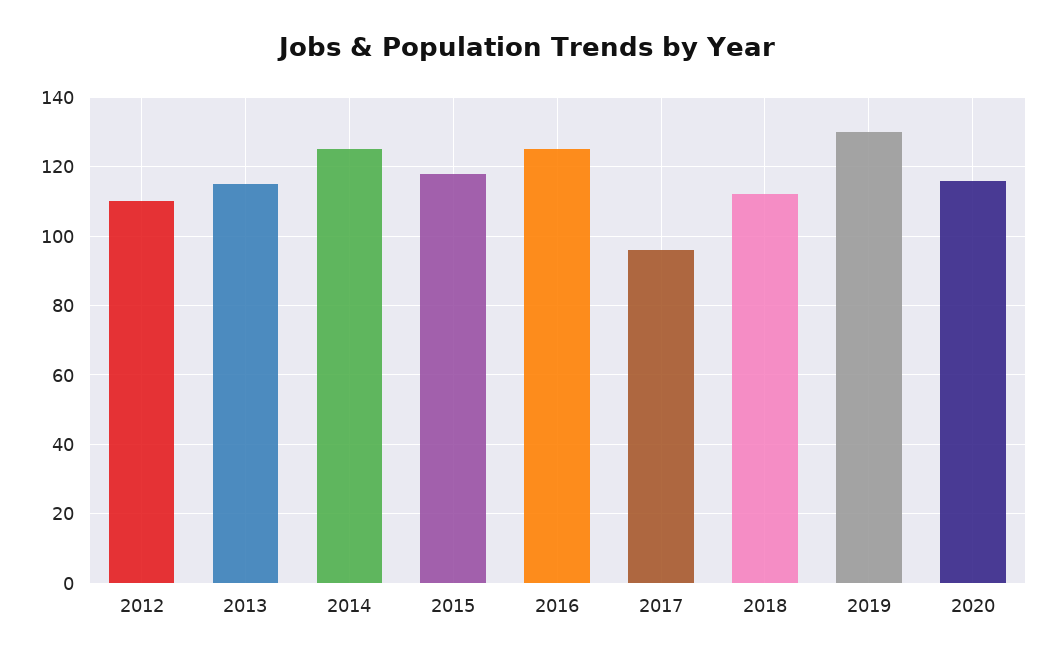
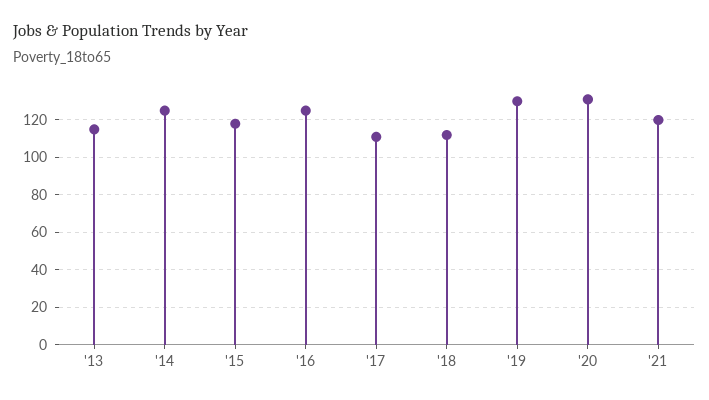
2012: 110 -> none
2017: 95 -> 110
2020: 115 -> 130
'21: none -> 120

